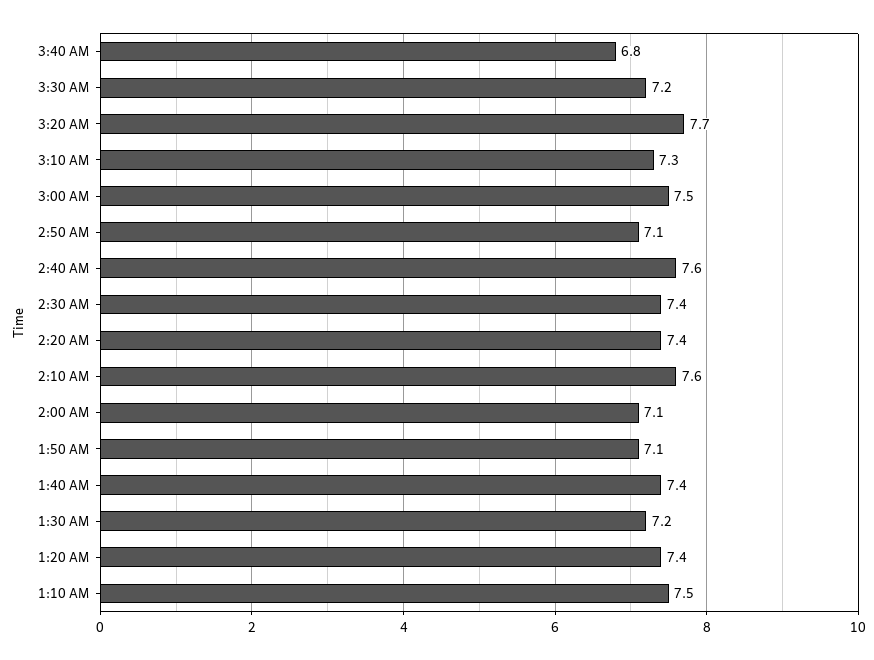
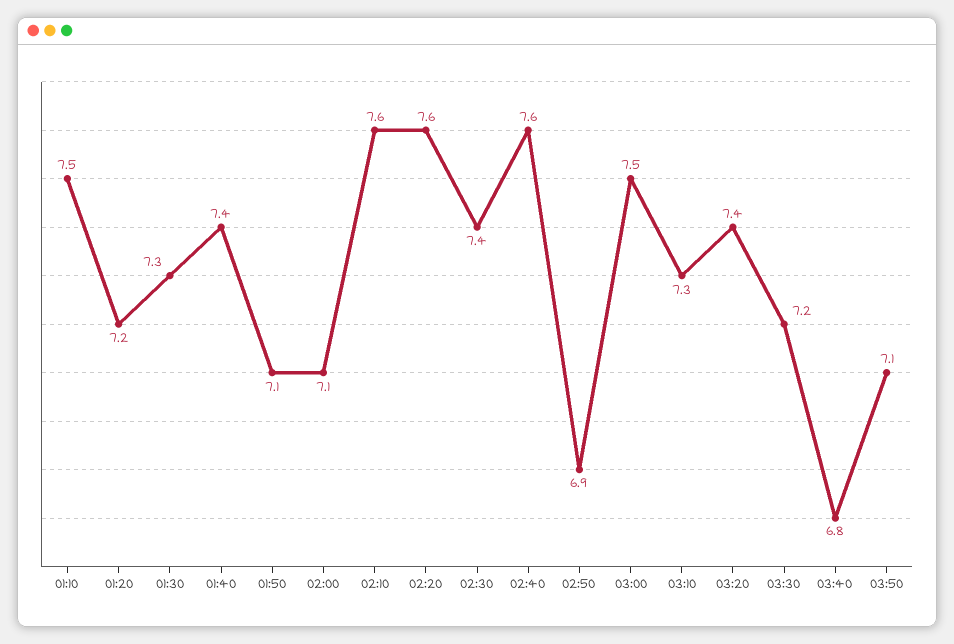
3:20 AM: 7.7 -> 7.4
2:50 AM: 7.1 -> 6.9
2:20 AM: 7.4 -> 7.6
1:30 AM: 7.2 -> 7.3
1:20 AM: 7.4 -> 7.2
03:50: none -> 7.1

